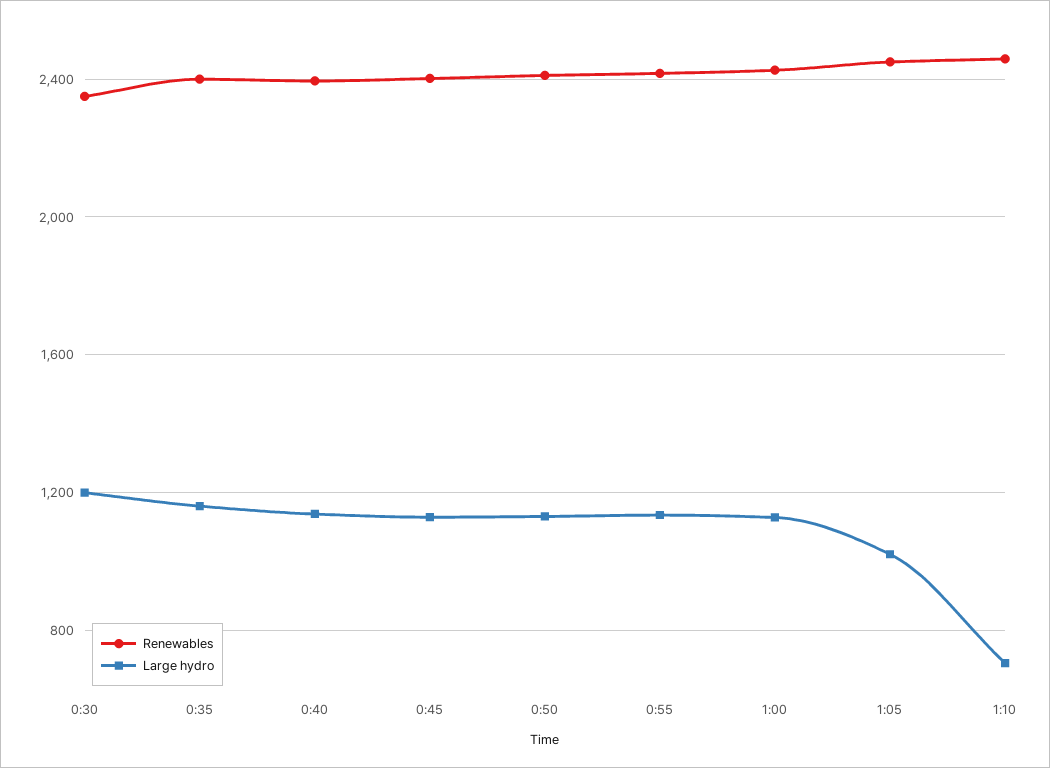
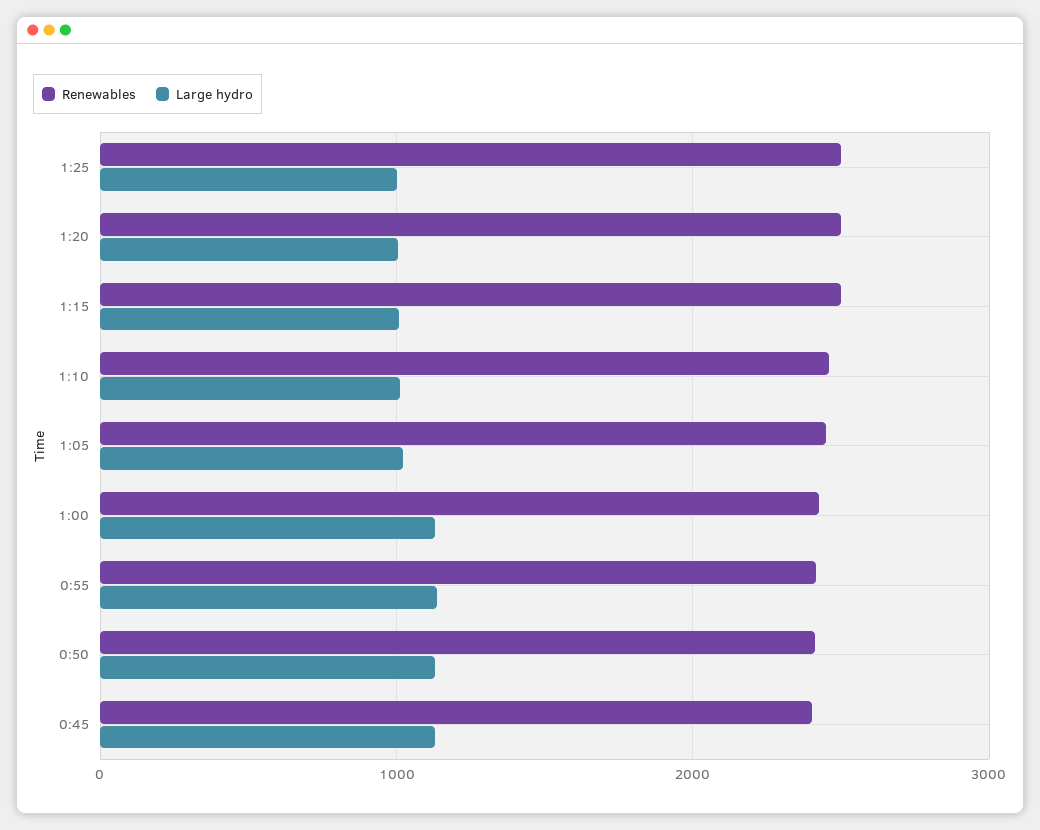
Renewables, 0:30: 2350 -> none
Large hydro, 0:30: 1200 -> none
Renewables, 0:35: 2400 -> none
Large hydro, 0:35: 1150 -> none
Renewables, 0:40: 2400 -> none
Large hydro, 0:40: 1150 -> none
Large hydro, 1:10: 700 -> 1000
Renewables, 1:25: none -> 2500
Large hydro, 1:25: none -> 1000
Renewables, 1:20: none -> 2500
Large hydro, 1:20: none -> 1000
Renewables, 1:15: none -> 2500
Large hydro, 1:15: none -> 1000

